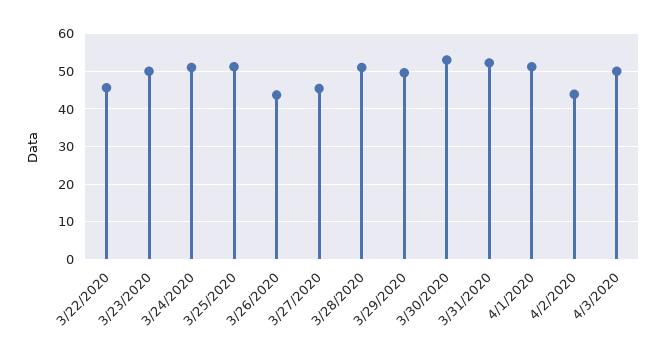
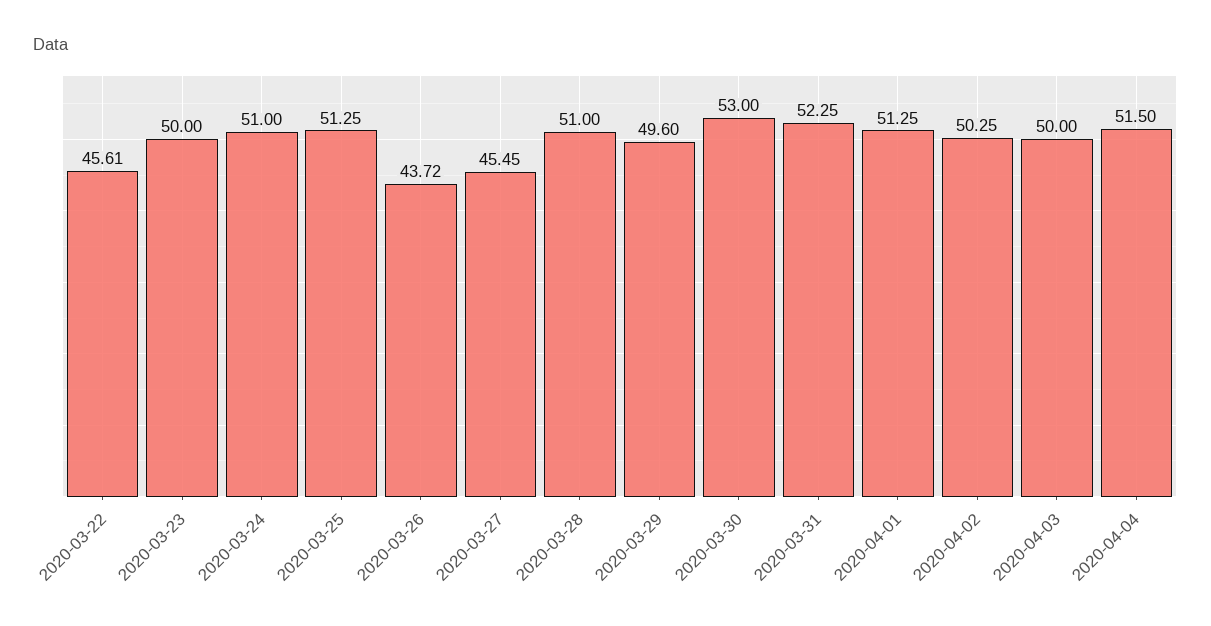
4/2/2020: 44 -> 50.25
2020-04-04: none -> 51.5

